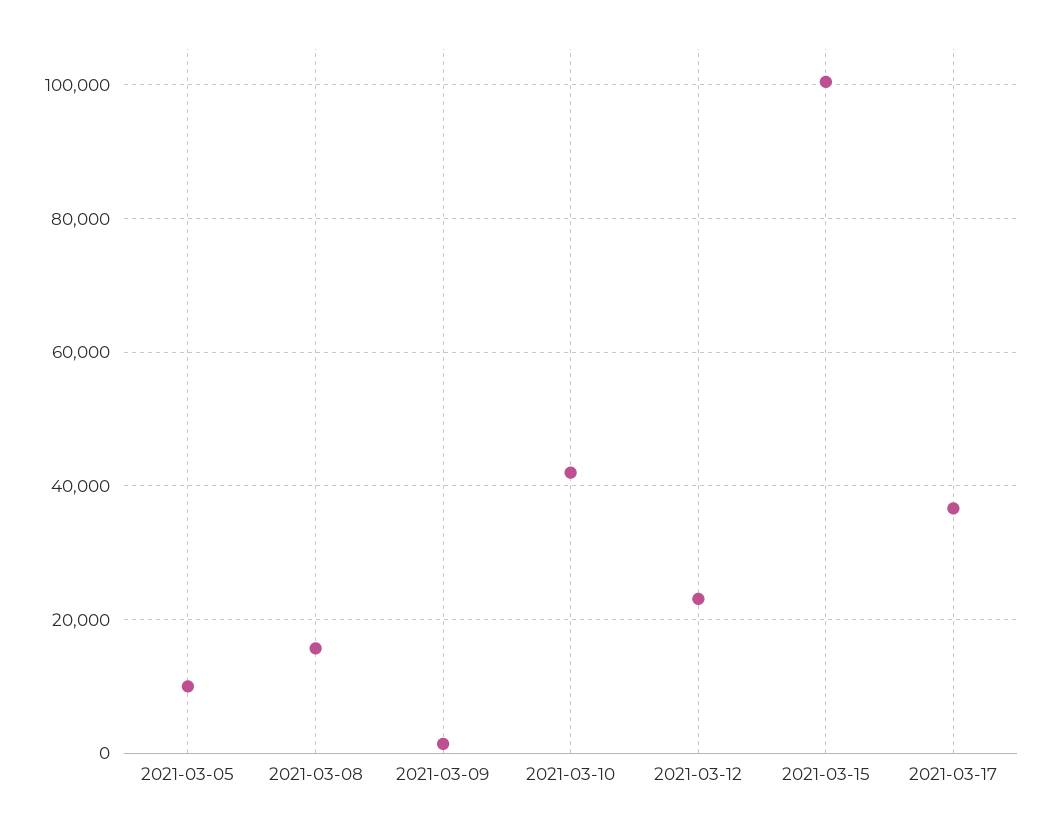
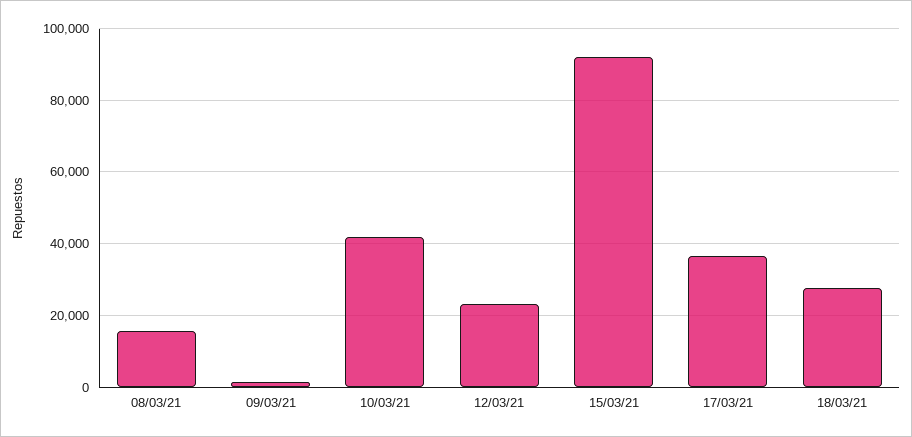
2021-03-05: 10000 -> none
2021-03-15: 100000 -> 92000
18/03/21: none -> 28000

